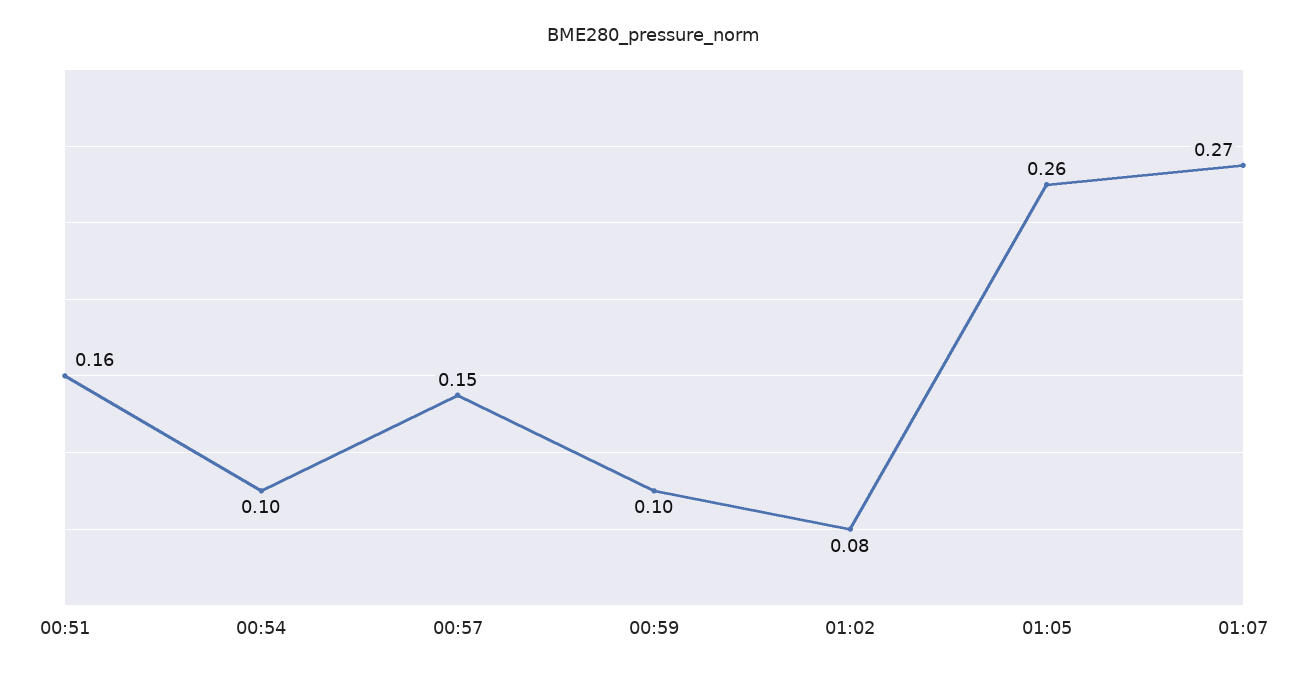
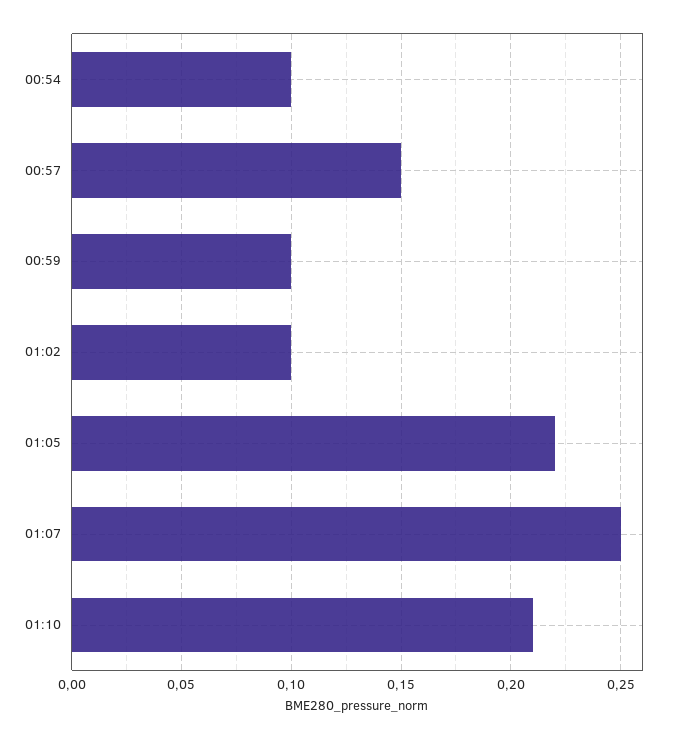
00:51: 0.16 -> none
01:02: 0.08 -> 0.1
01:05: 0.26 -> 0.22
01:07: 0.27 -> 0.25
01:10: none -> 0.21

